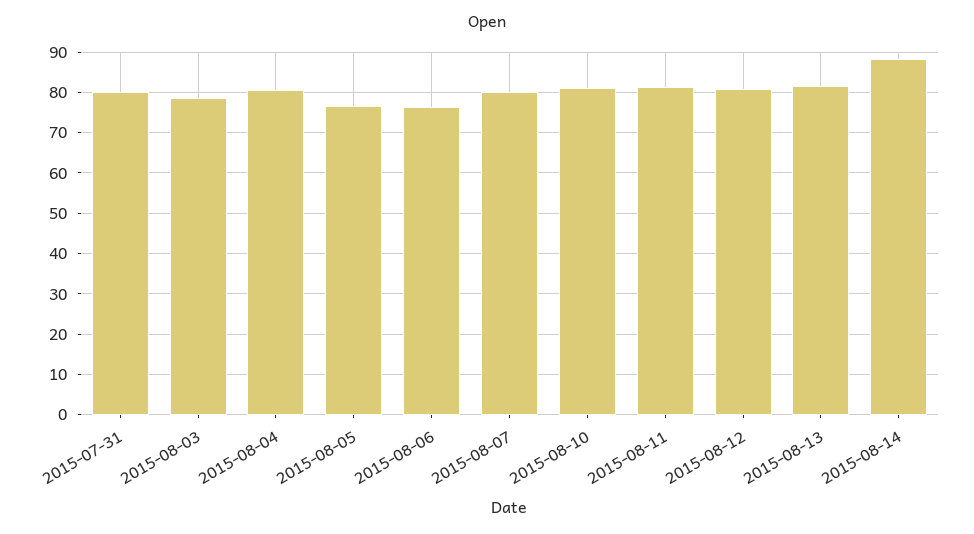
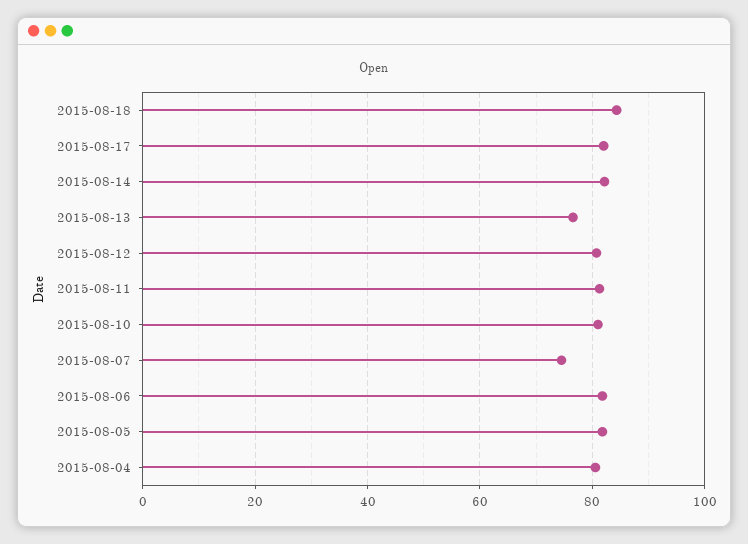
2015-07-31: 80 -> none
2015-08-03: 78 -> none
2015-08-05: 76 -> 82
2015-08-06: 76 -> 82
2015-08-07: 80 -> 74
2015-08-13: 82 -> 76
2015-08-14: 88 -> 82
2015-08-18: none -> 84
2015-08-17: none -> 82

